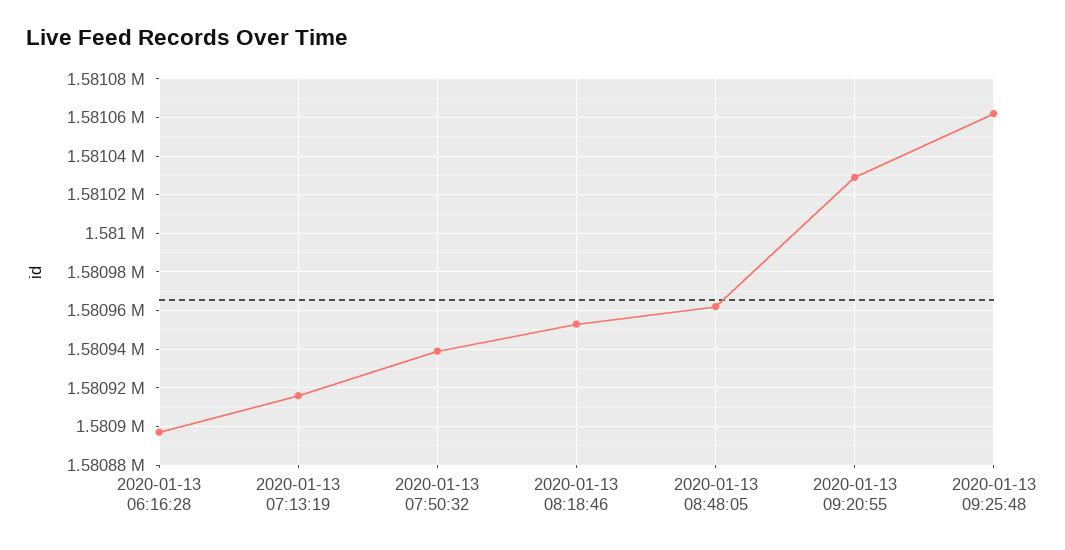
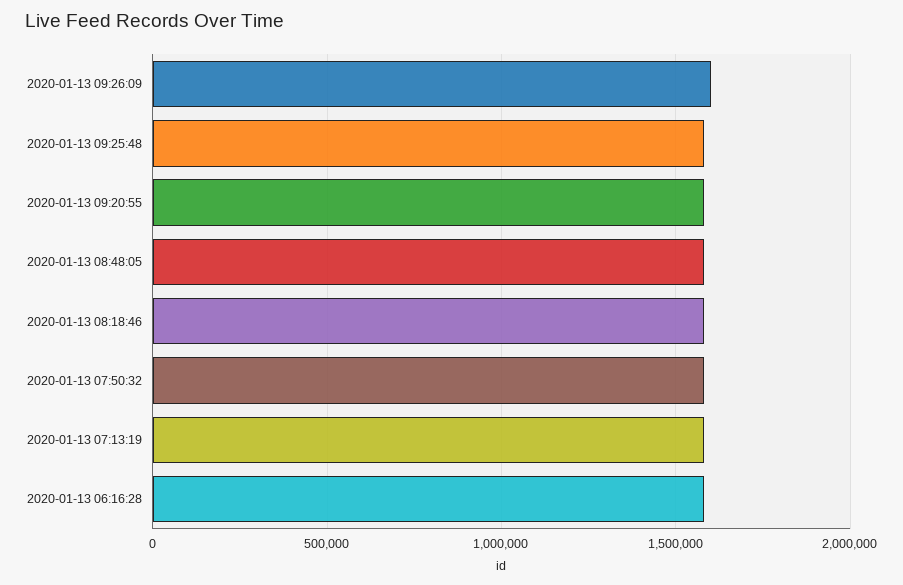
2020-01-13 09:26:09: none -> 1600000

